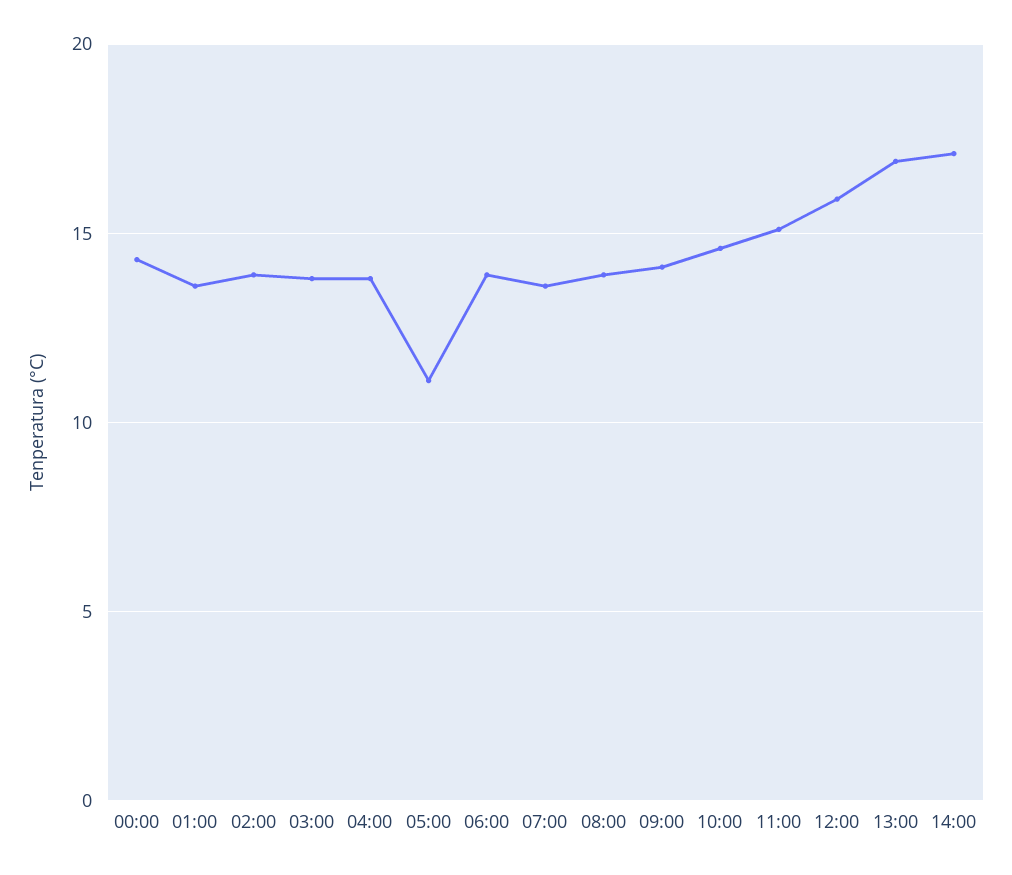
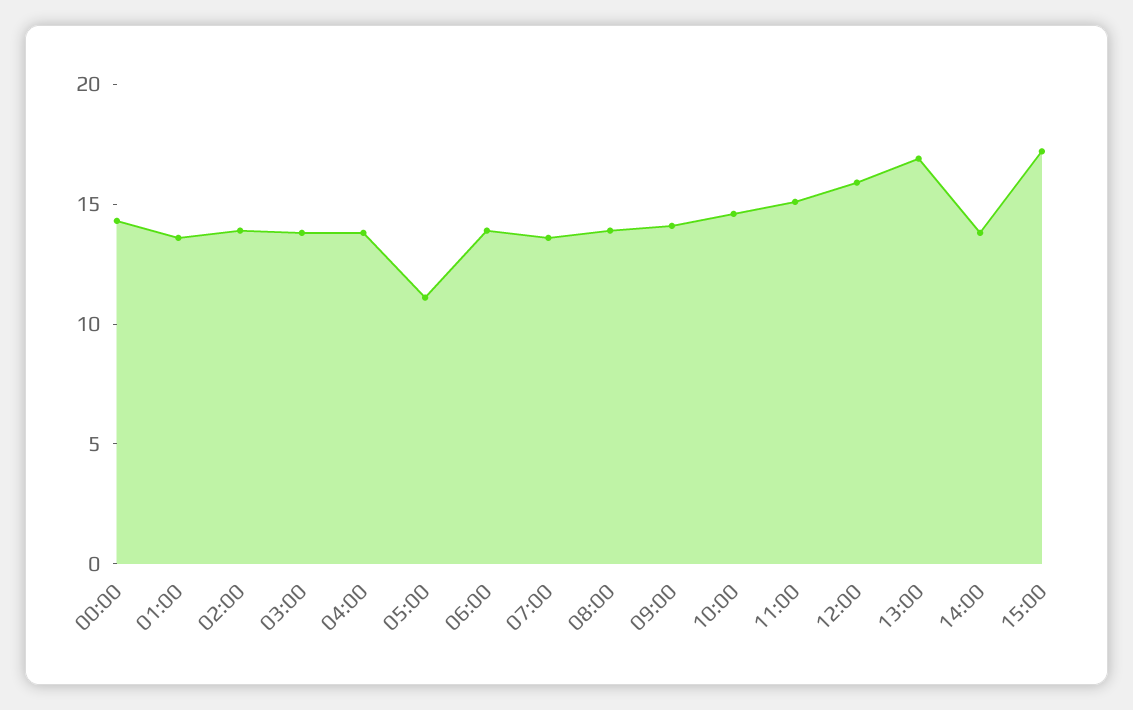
14:00: 17 -> 14
15:00: none -> 17

